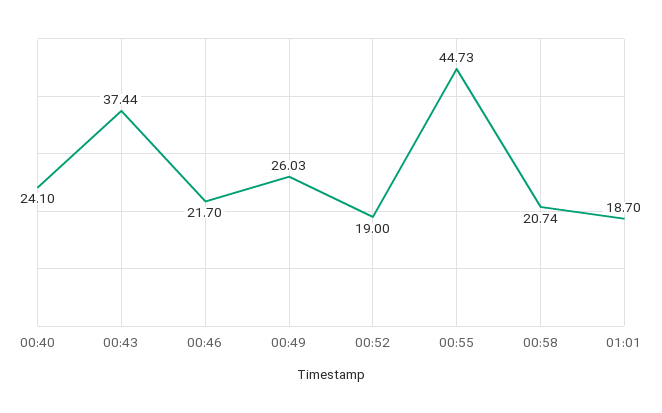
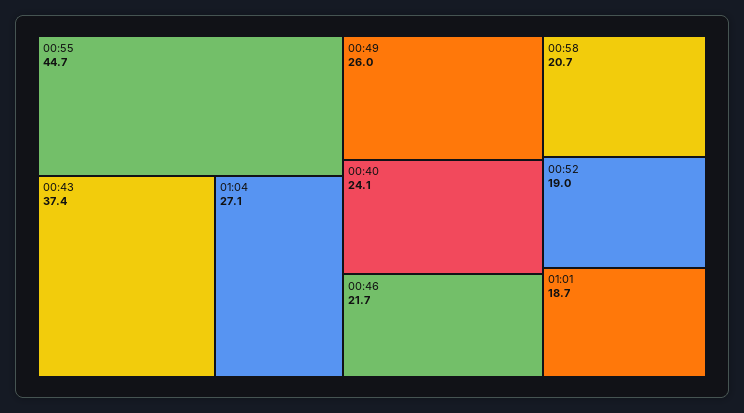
01:04: none -> 27.1

